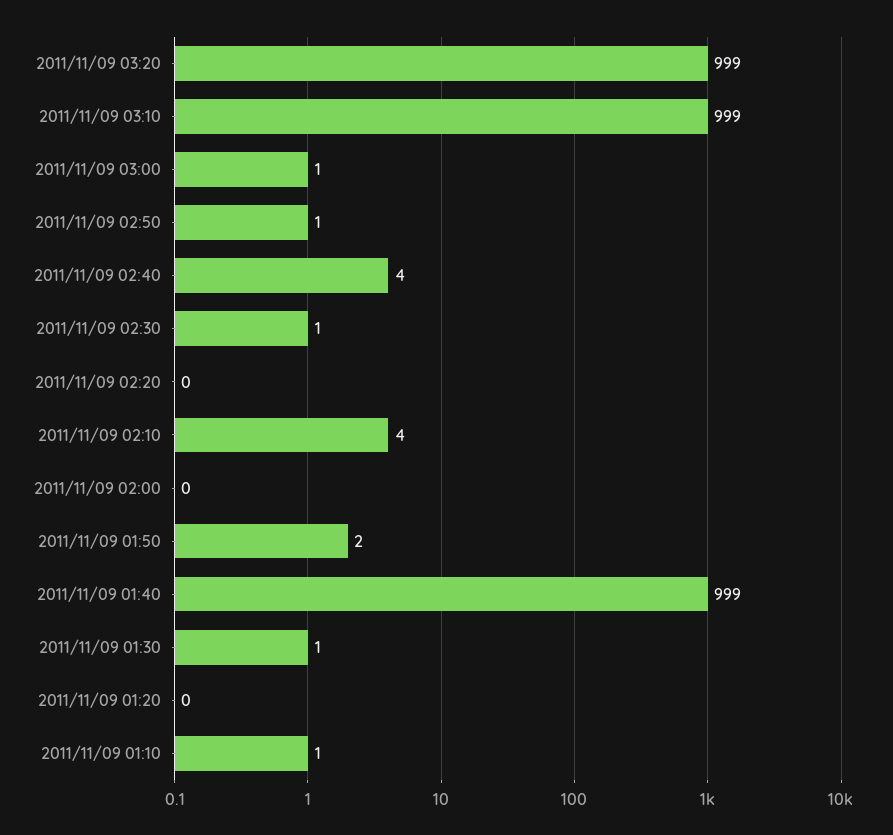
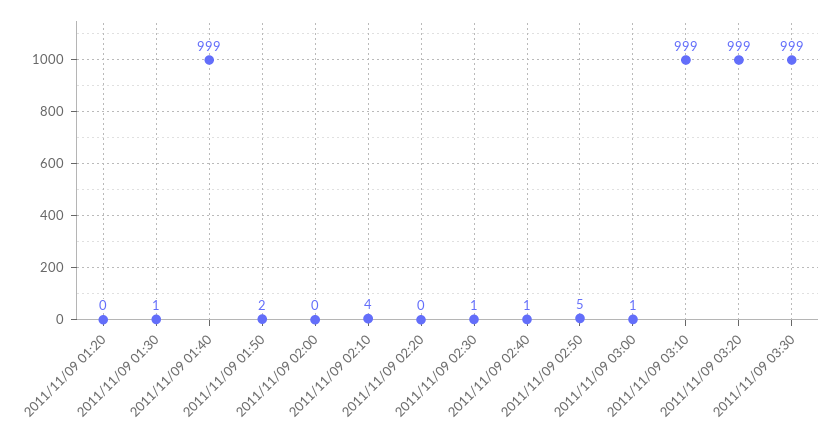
2011/11/09 02:50: 1 -> 5
2011/11/09 02:40: 4 -> 1
2011/11/09 01:10: 1 -> none
2011/11/09 03:30: none -> 999

